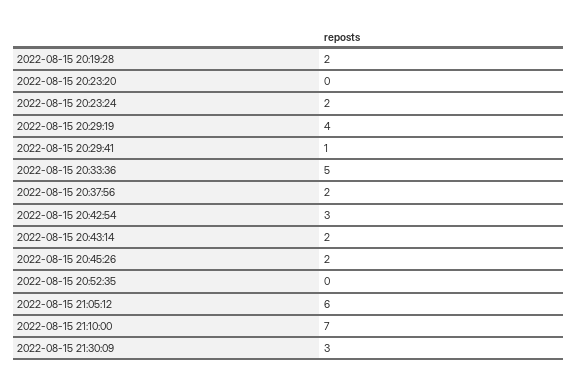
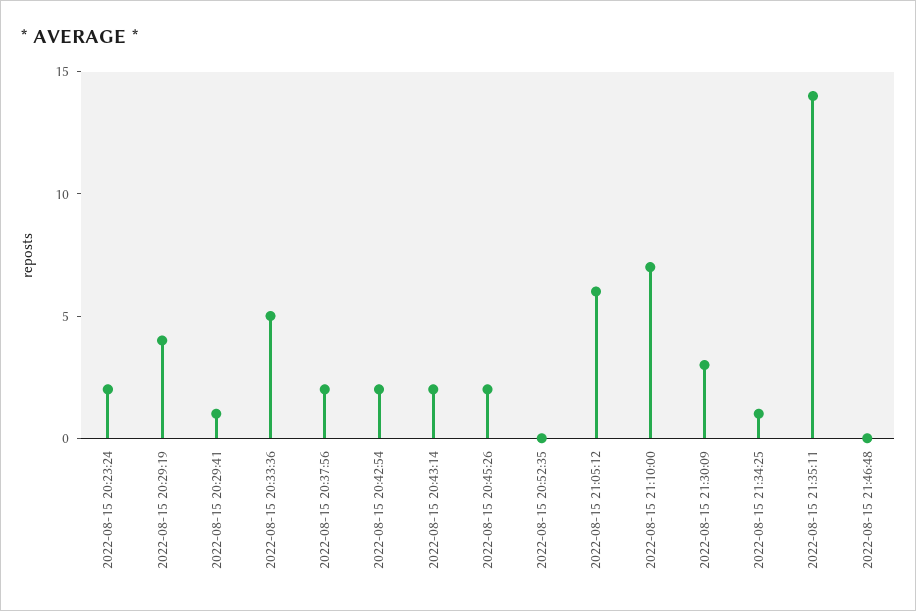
2022-08-15 20:19:28: 2 -> none
2022-08-15 20:23:20: 0 -> none
2022-08-15 20:42:54: 3 -> 2
2022-08-15 21:34:25: none -> 1
2022-08-15 21:35:11: none -> 14
2022-08-15 21:46:48: none -> 0

